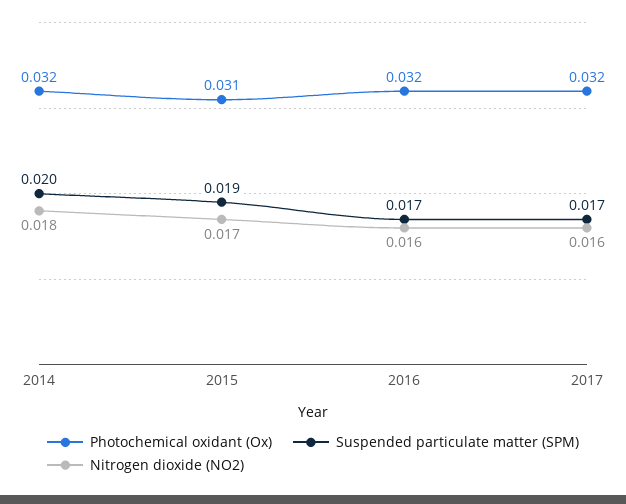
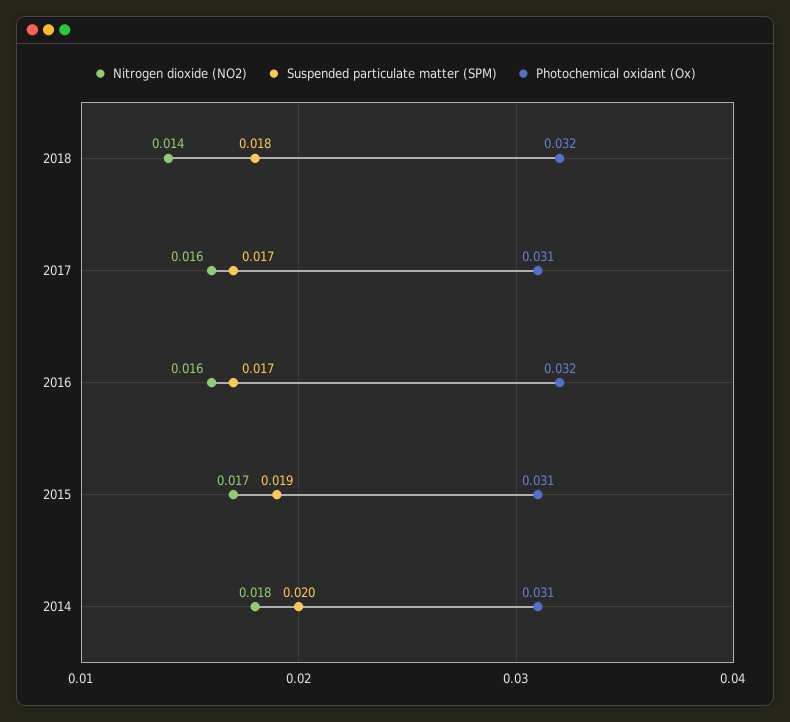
Photochemical oxidant (Ox), 2014: 0.032 -> 0.031
Photochemical oxidant (Ox), 2017: 0.032 -> 0.031
Nitrogen dioxide (NO2), 2018: none -> 0.014
Suspended particulate matter (SPM), 2018: none -> 0.018
Photochemical oxidant (Ox), 2018: none -> 0.032

